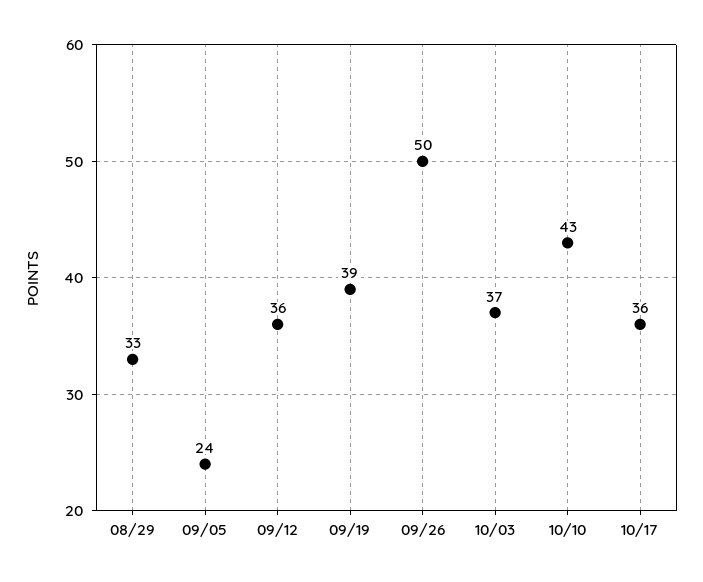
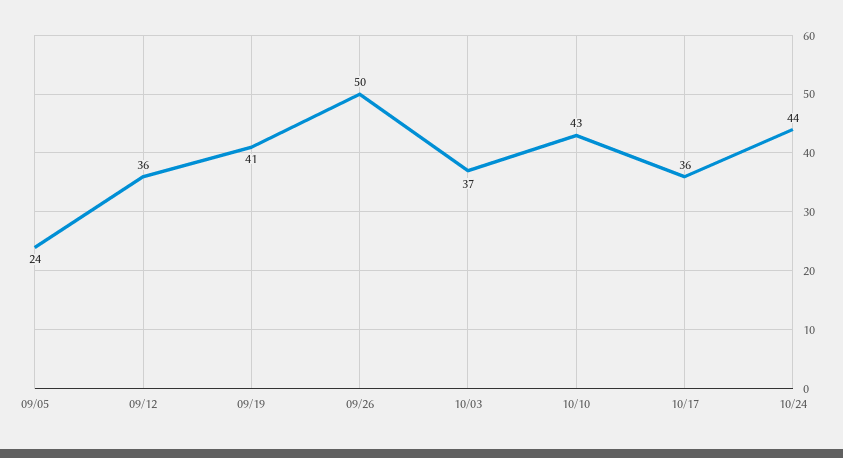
08/29: 33 -> none
09/19: 39 -> 41
10/24: none -> 44

